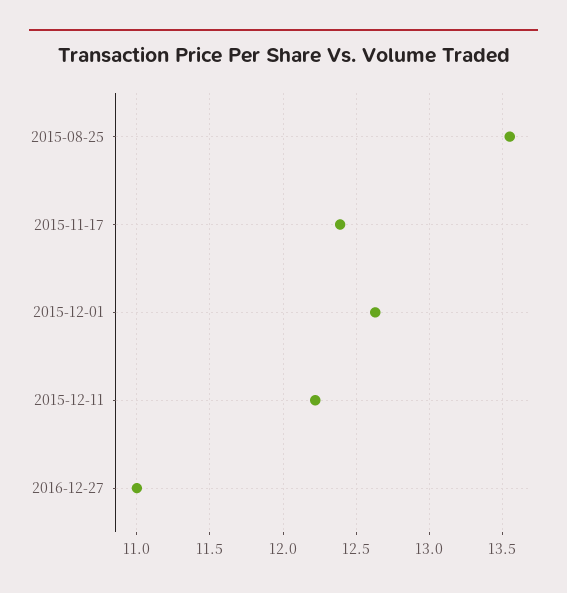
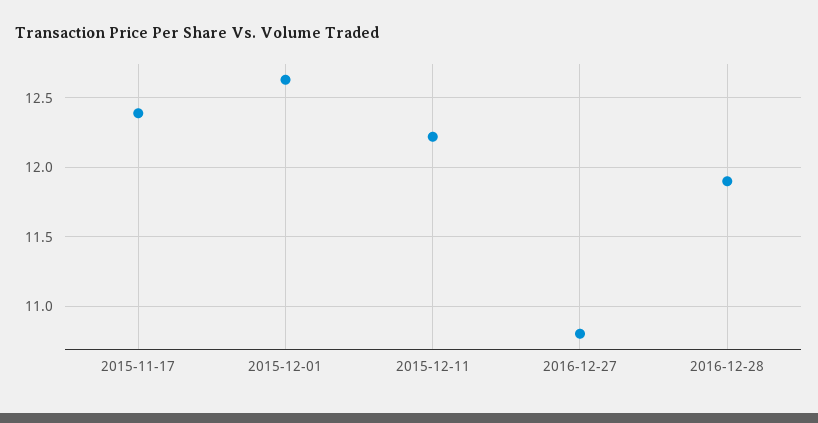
2015-08-25: 13.55 -> none
2016-12-27: 11 -> 10.8
2016-12-28: none -> 11.9

